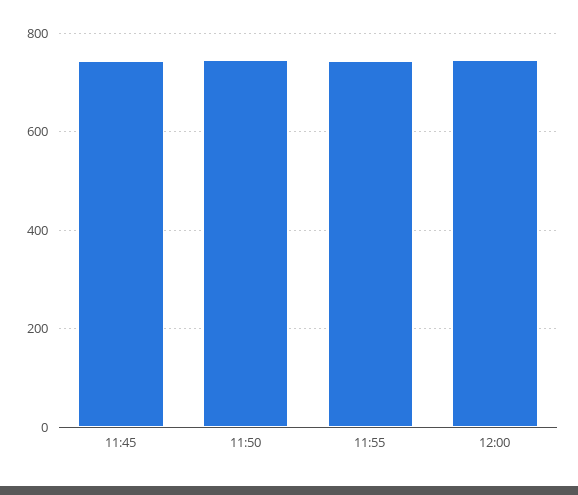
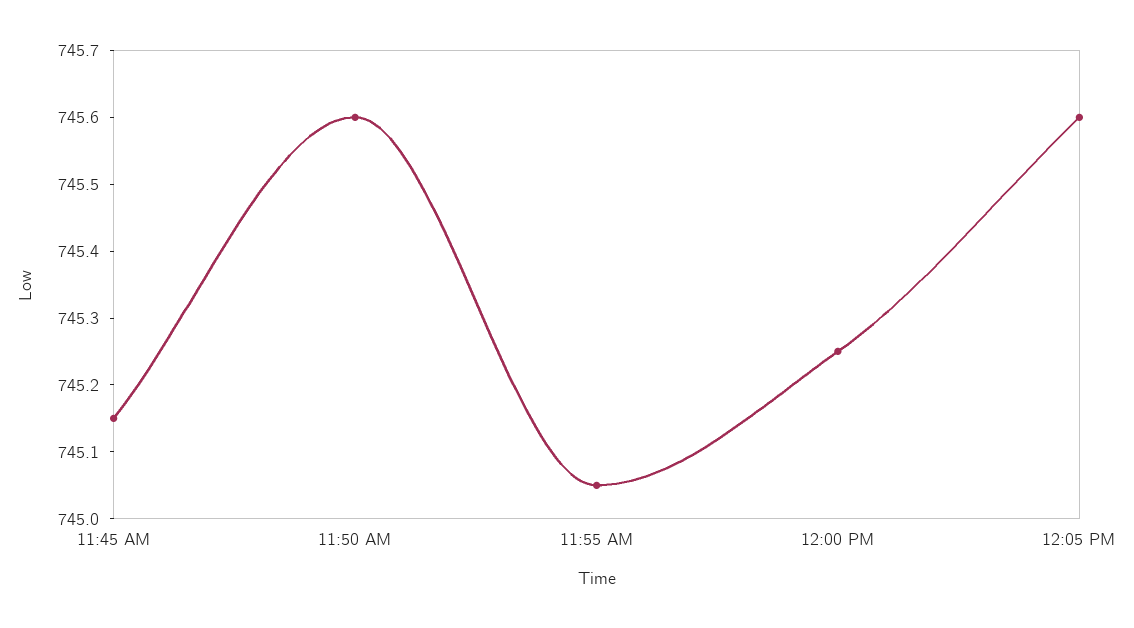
12:05 PM: none -> 745.6

